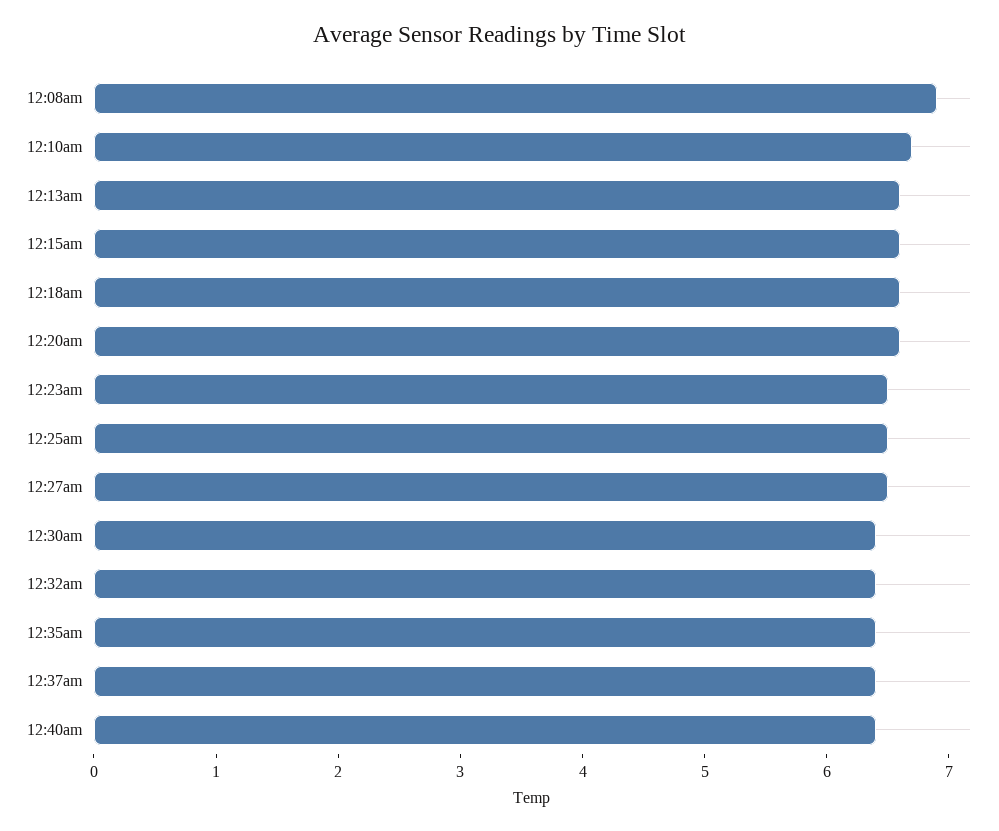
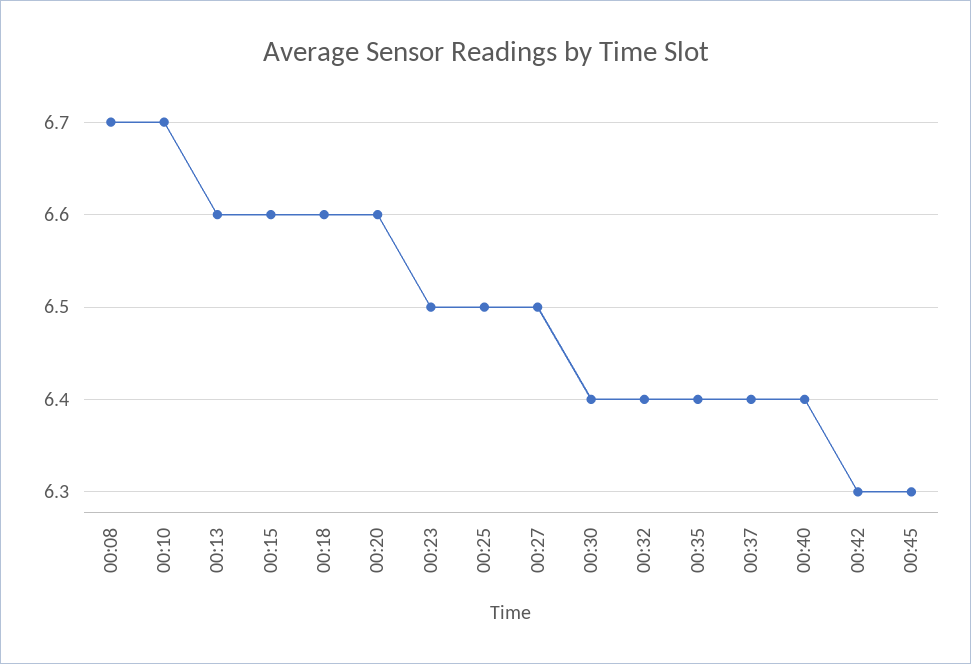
12:08am: 6.9 -> 6.7
00:42: none -> 6.3
00:45: none -> 6.3

